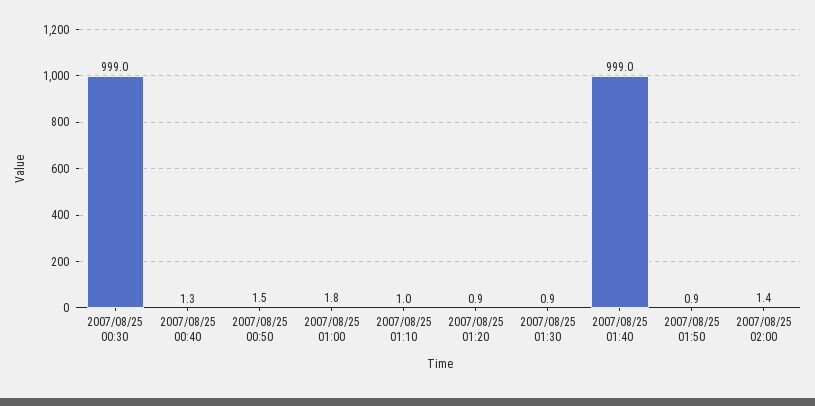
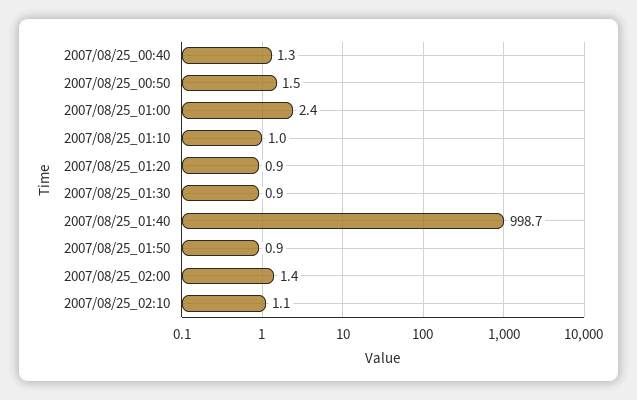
2007/08/25 00:30: 999 -> none
2007/08/25 01:00: 1.8 -> 2.4
2007/08/25 01:40: 999 -> 998.7
2007/08/25_02:10: none -> 1.1

